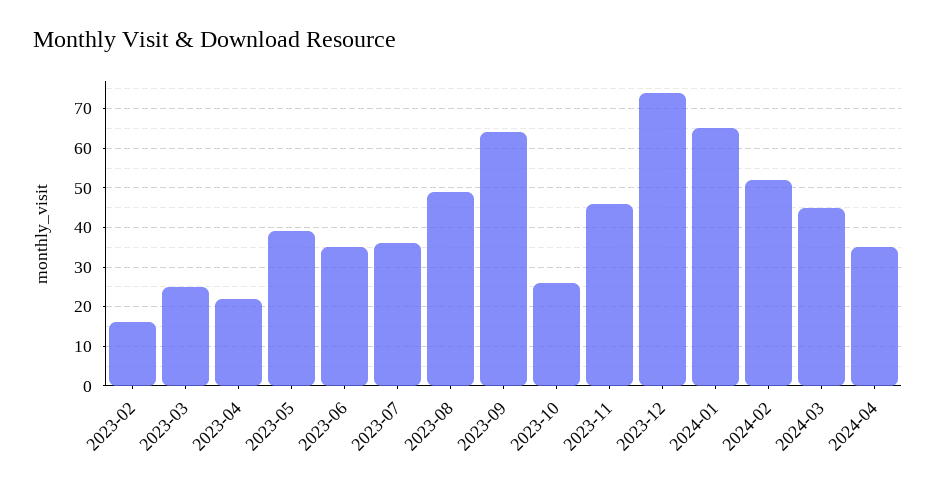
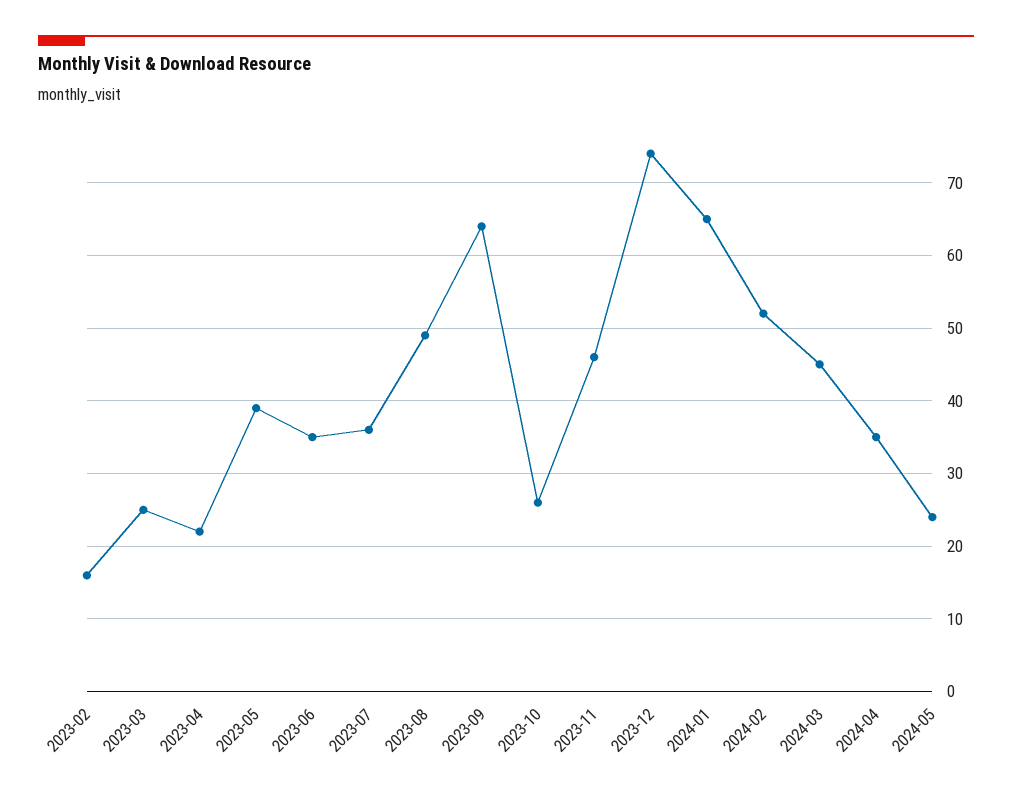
2024-05: none -> 24

